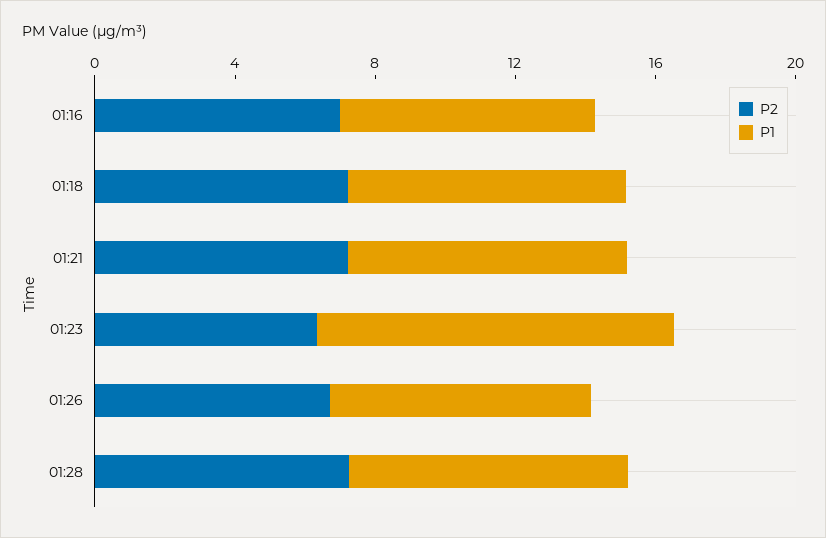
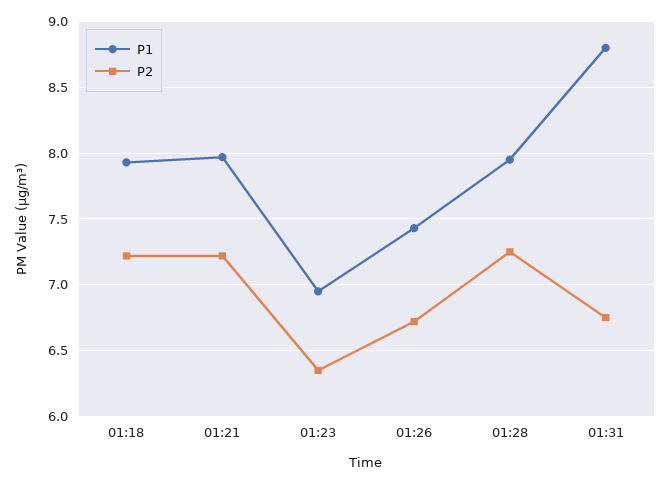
P2, 01:16: 7 -> none
P1, 01:16: 7 -> none
P1, 01:23: 10 -> 6.95
P1, 01:31: none -> 8.8
P2, 01:31: none -> 6.75

